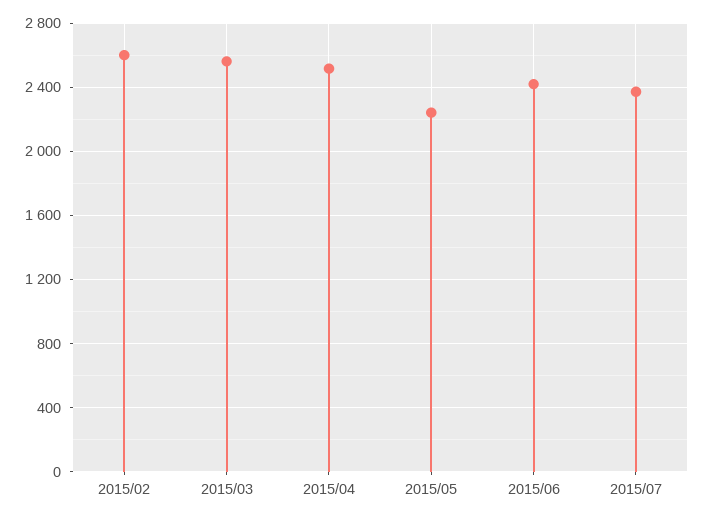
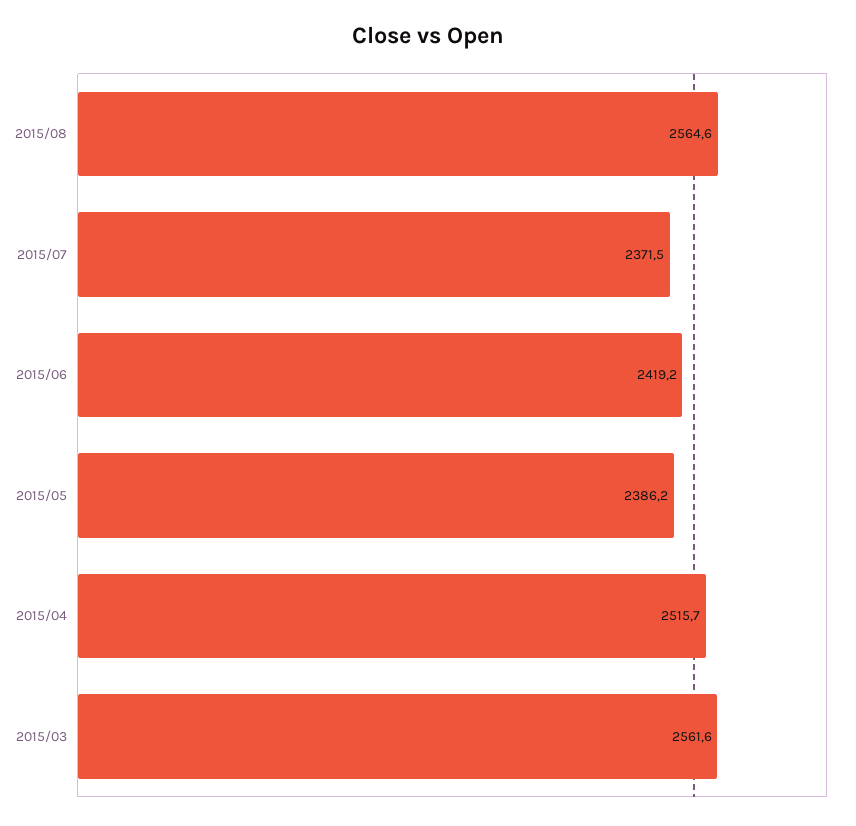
2015/02: 2600 -> none
2015/05: 2250 -> 2386.2
2015/08: none -> 2564.6

